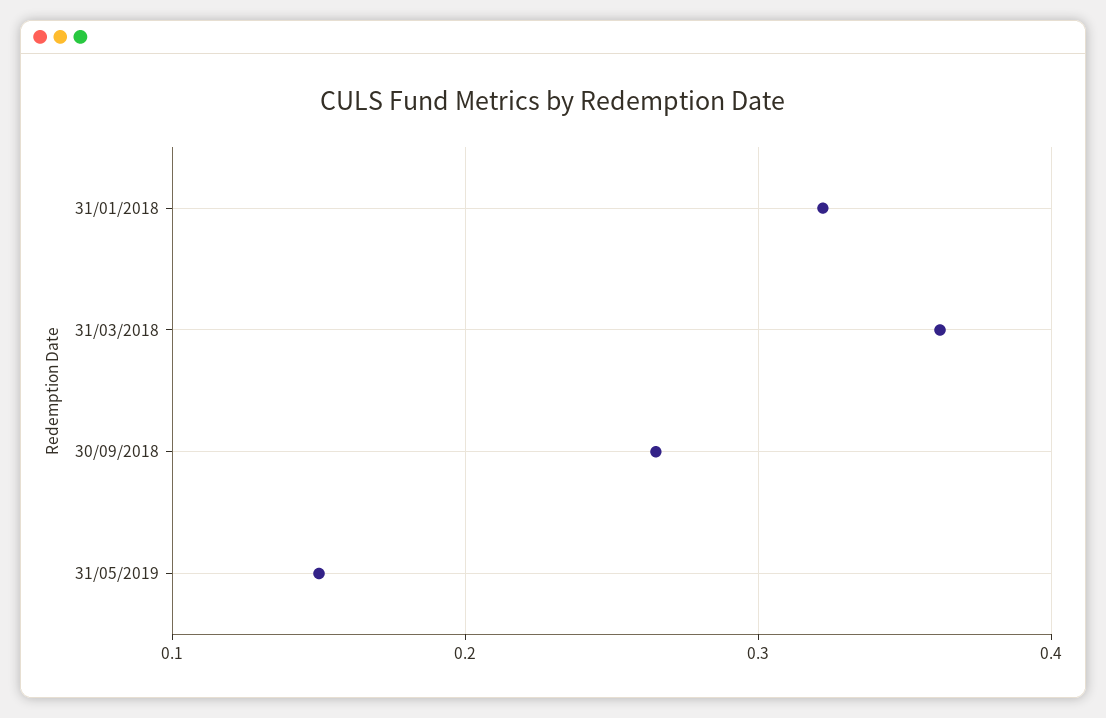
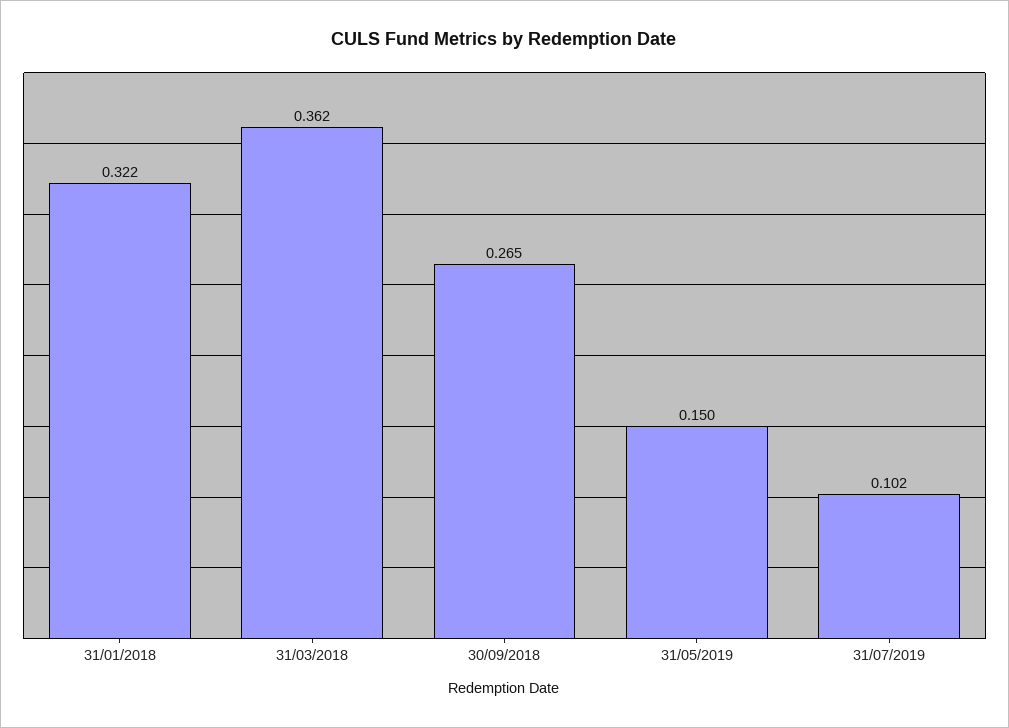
31/07/2019: none -> 0.102

